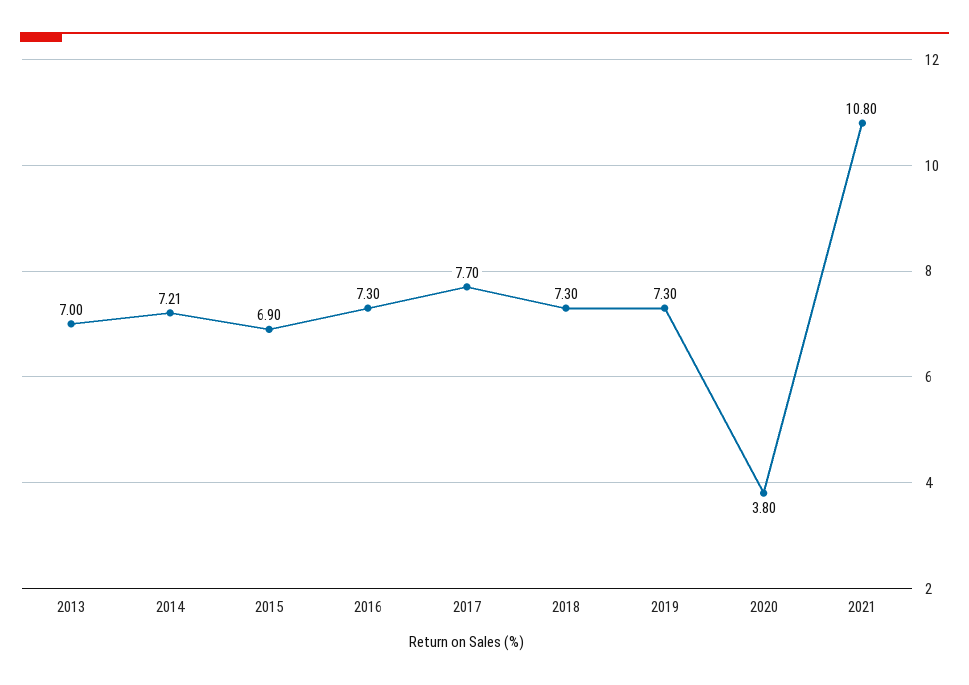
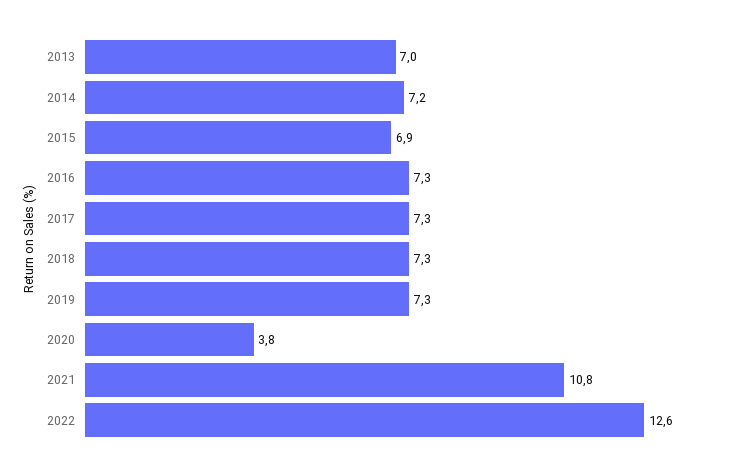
2017: 7.7 -> 7.3
2022: none -> 12.6

